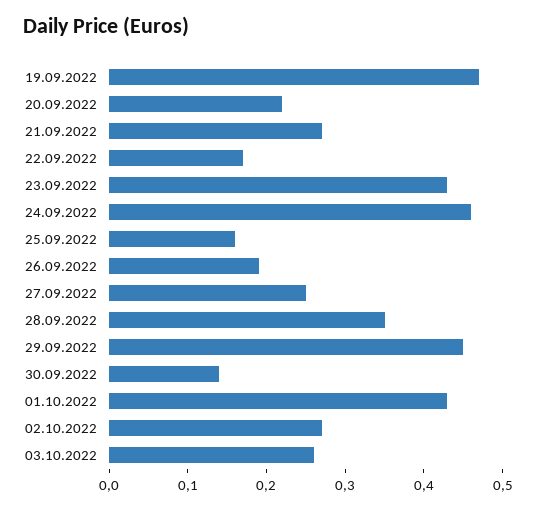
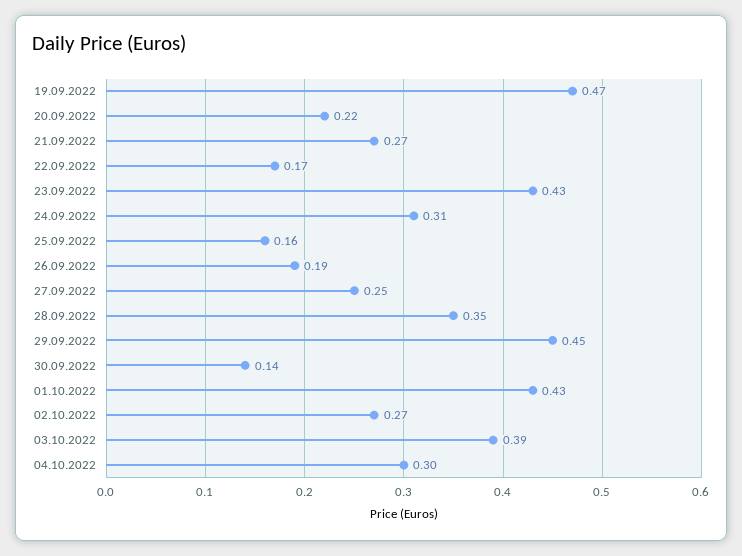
24.09.2022: 0.45 -> 0.31
03.10.2022: 0.25 -> 0.39
04.10.2022: none -> 0.3

